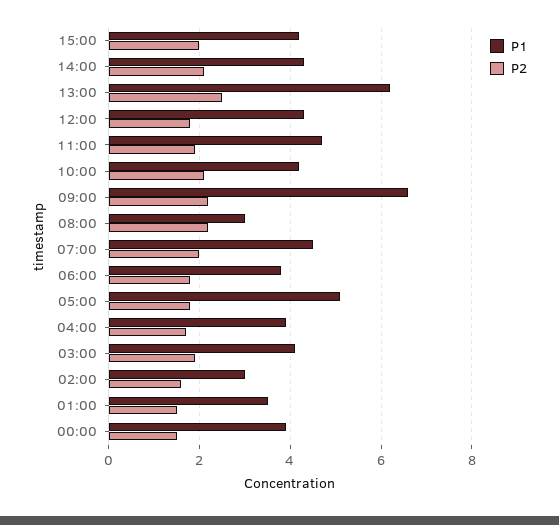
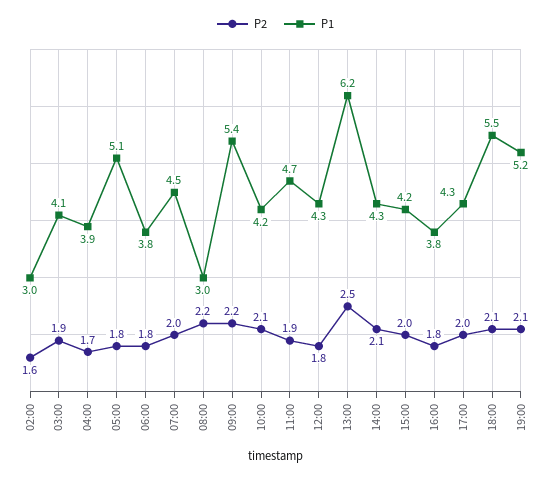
P1, 09:00: 6.5 -> 5.4
P1, 01:00: 3.5 -> none
P2, 01:00: 1.5 -> none
P1, 00:00: 4 -> none
P2, 00:00: 1.5 -> none
P2, 16:00: none -> 1.8
P1, 16:00: none -> 3.8
P2, 17:00: none -> 2
P1, 17:00: none -> 4.3
P2, 18:00: none -> 2.1
P1, 18:00: none -> 5.5
P2, 19:00: none -> 2.1
P1, 19:00: none -> 5.2

